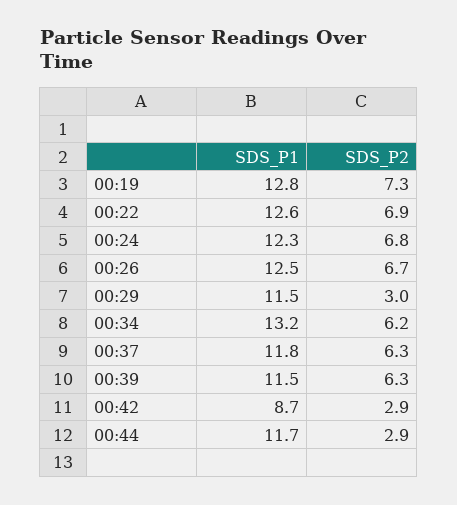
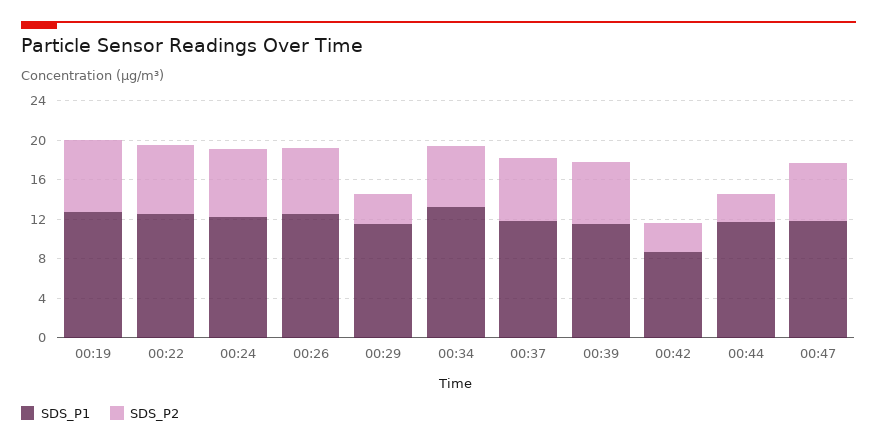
SDS_P1, 00:47: none -> 12
SDS_P2, 00:47: none -> 6

